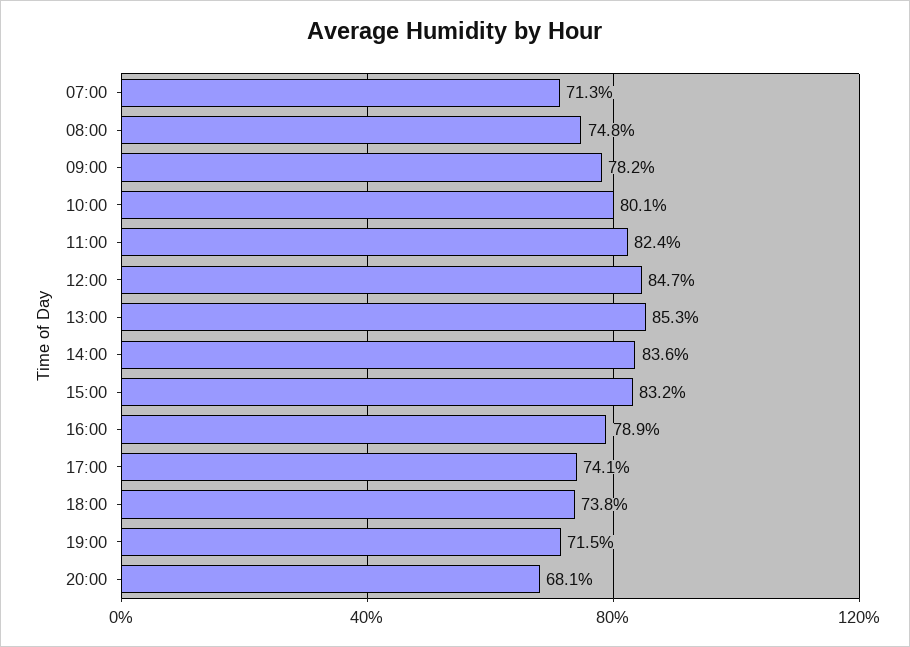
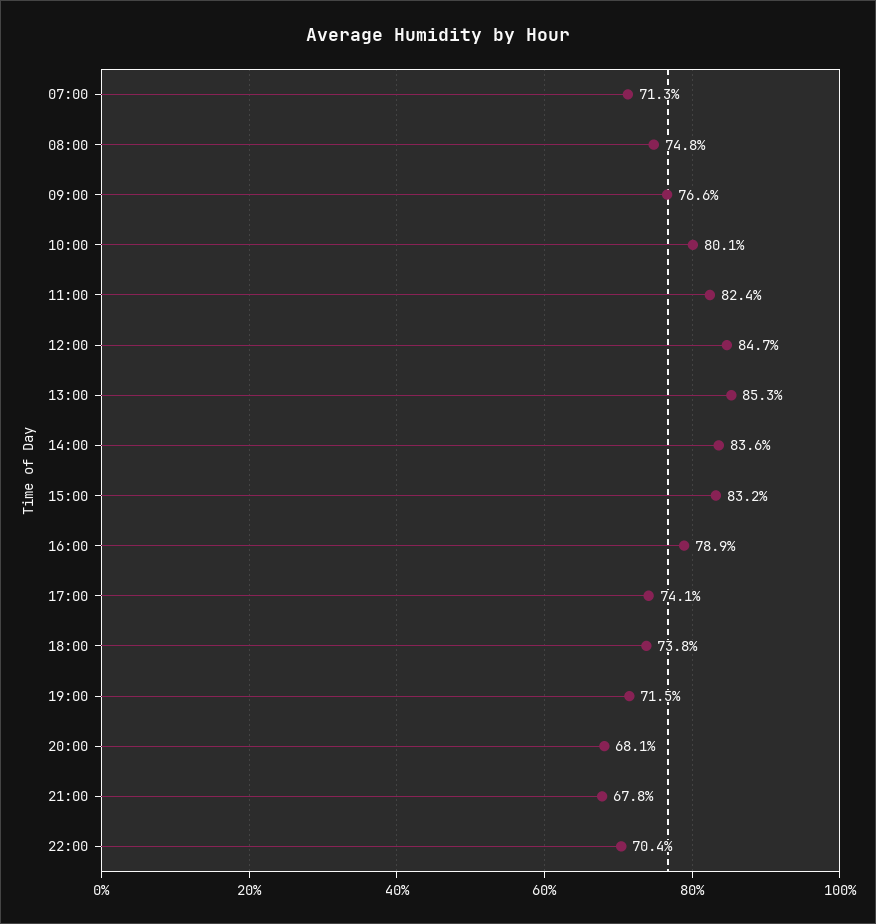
09:00: 78.2 -> 76.6
21:00: none -> 67.8
22:00: none -> 70.4

